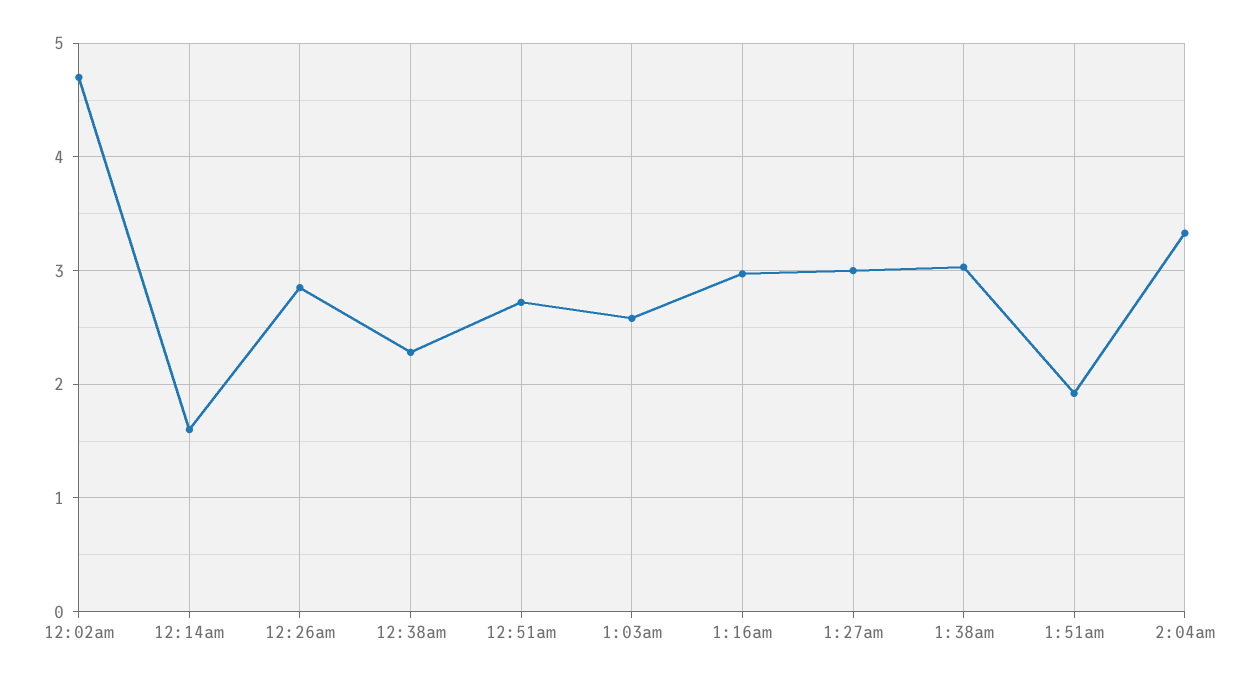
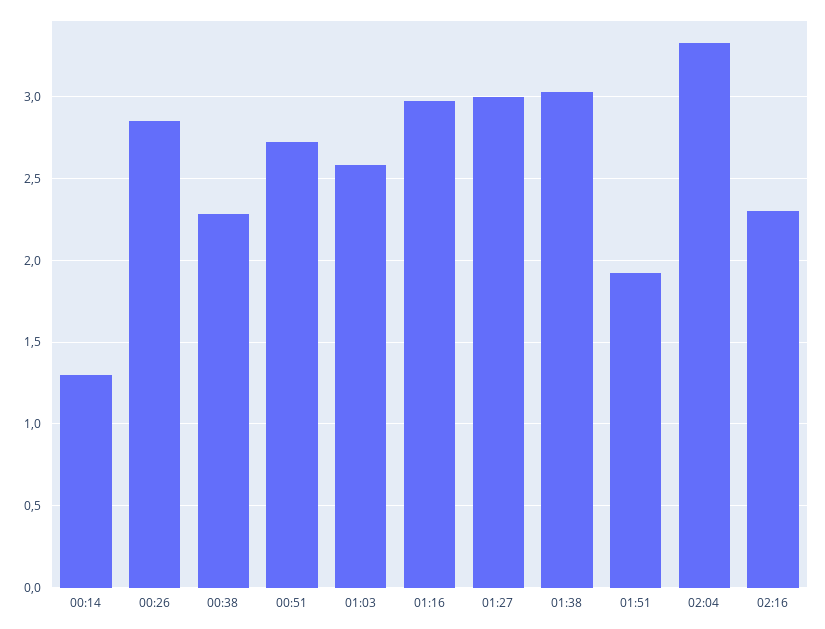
12:02am: 4.7 -> none
12:14am: 1.6 -> 1.3
02:16: none -> 2.3

